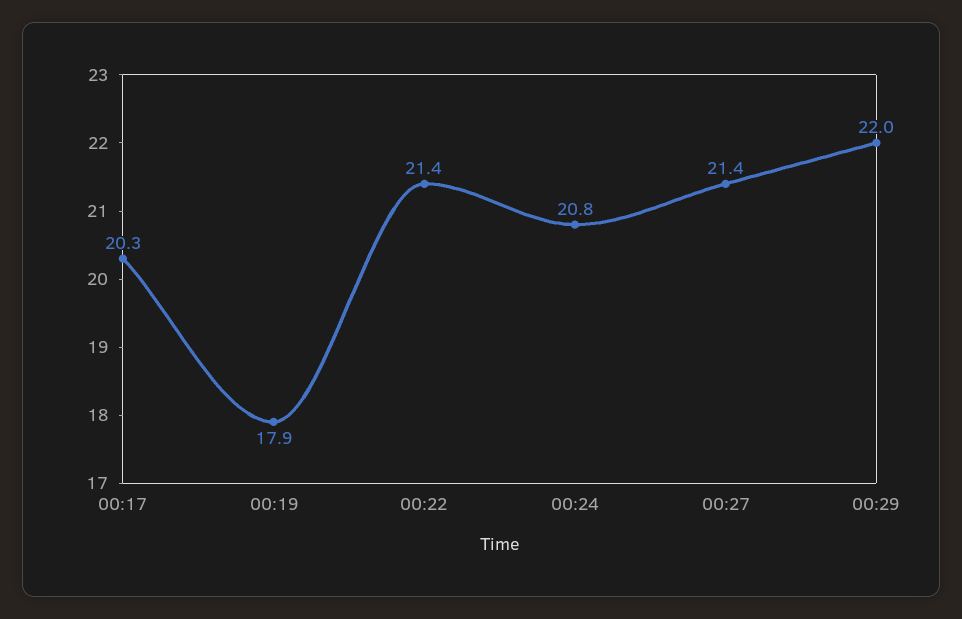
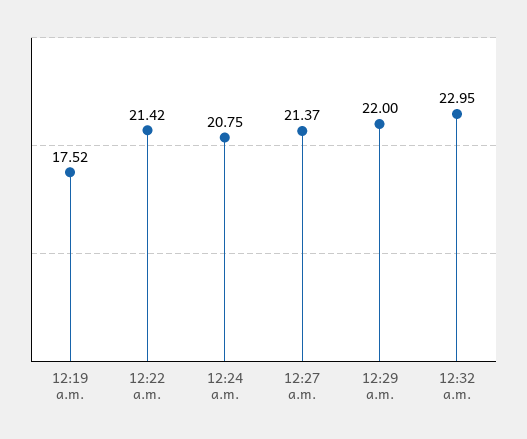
00:17: 20.3 -> none
00:19: 17.9 -> 17.52
12:32 a.m.: none -> 22.95

